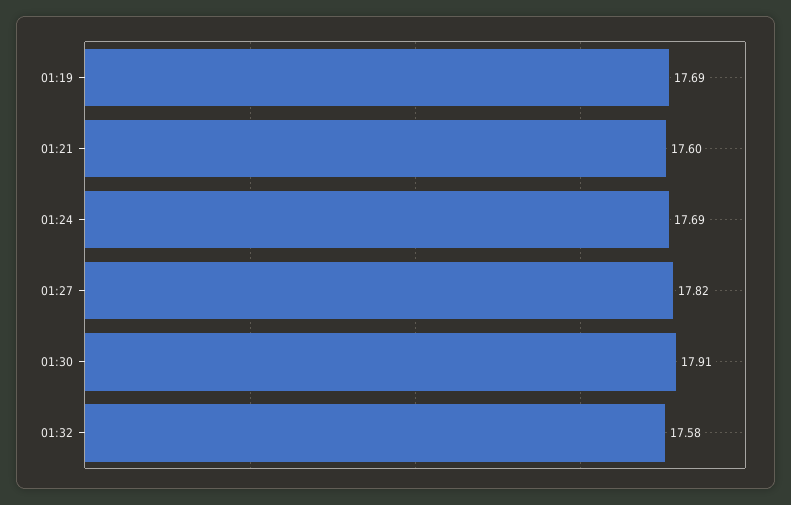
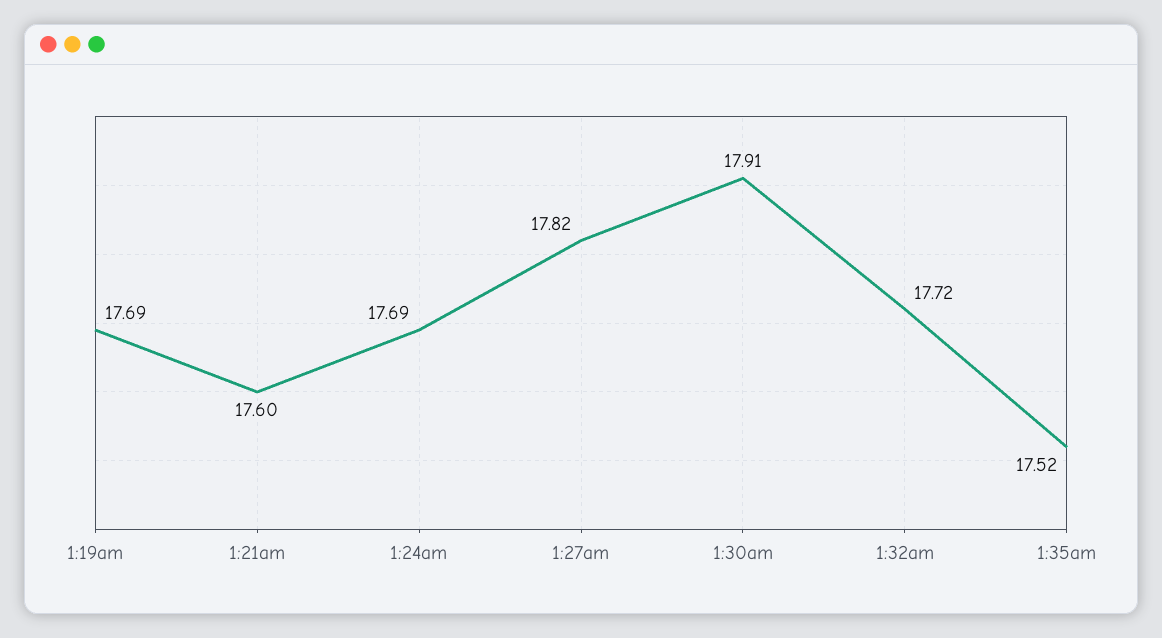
01:32: 17.58 -> 17.72
1:35am: none -> 17.52

